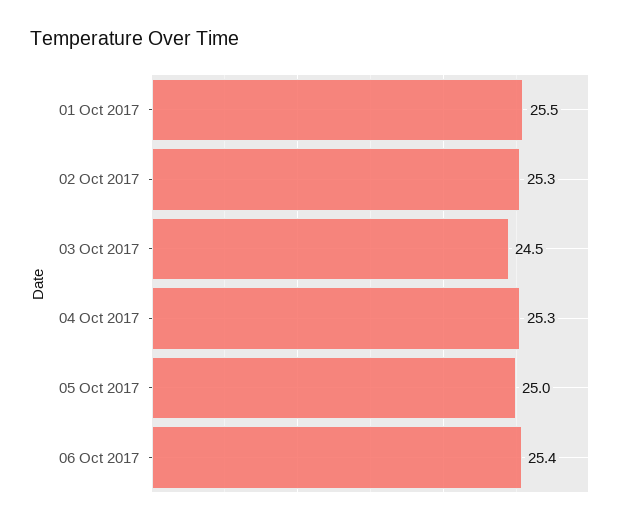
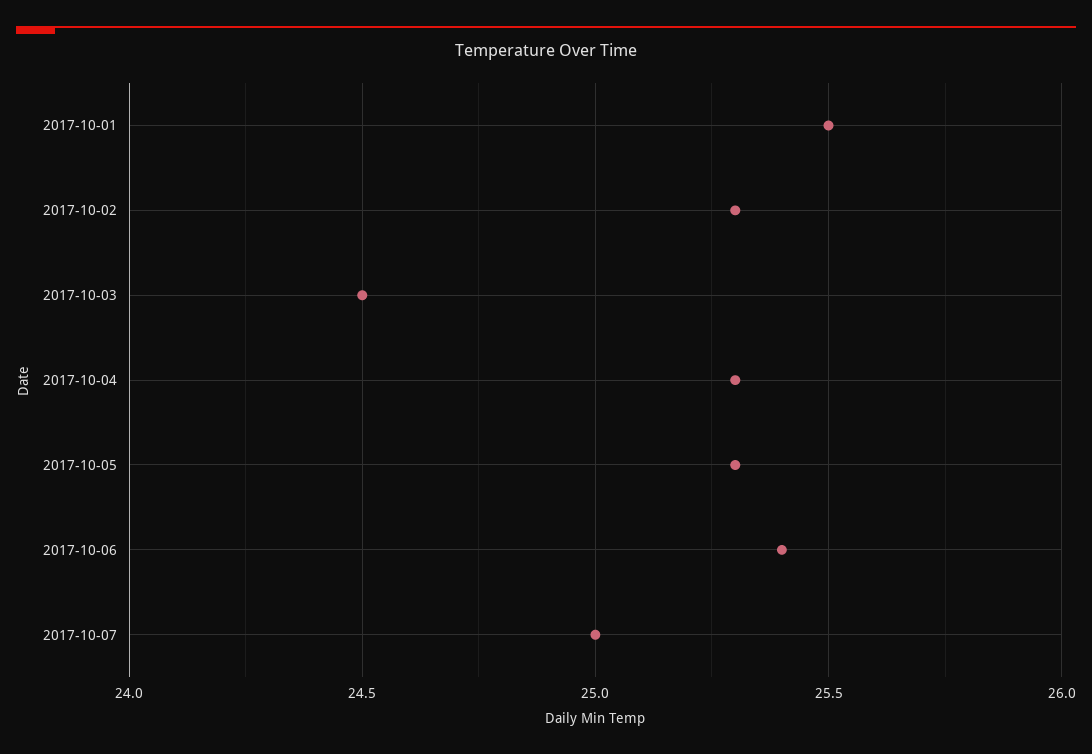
05 Oct 2017: 25 -> 25.3
2017-10-07: none -> 25

